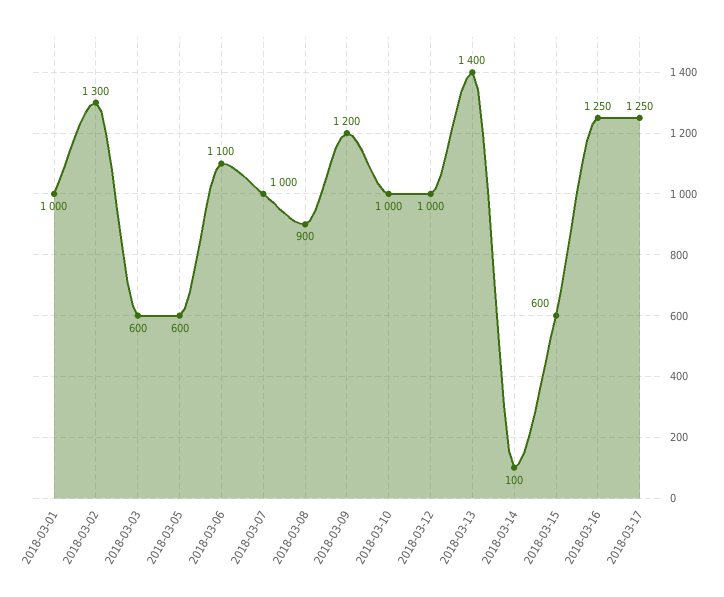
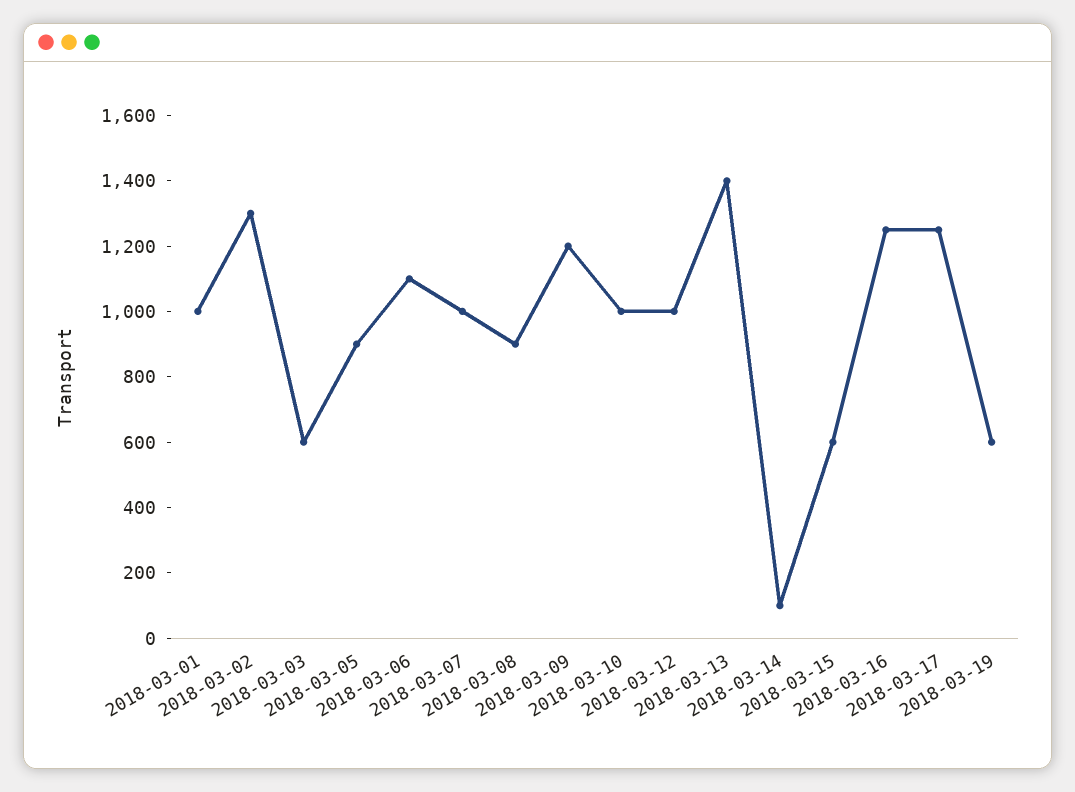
2018-03-05: 600 -> 900
2018-03-19: none -> 600

